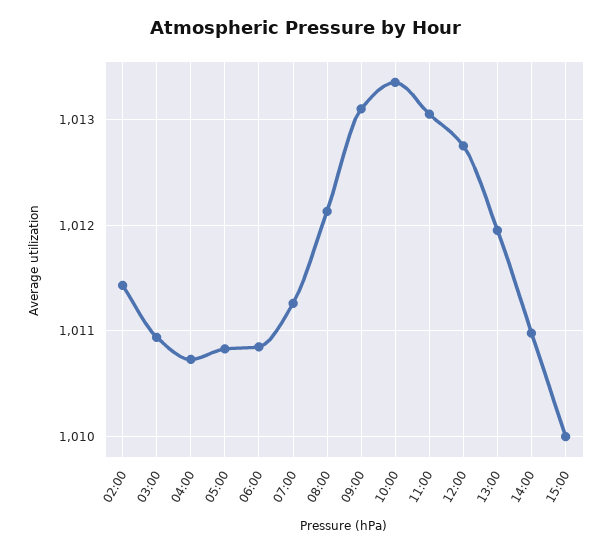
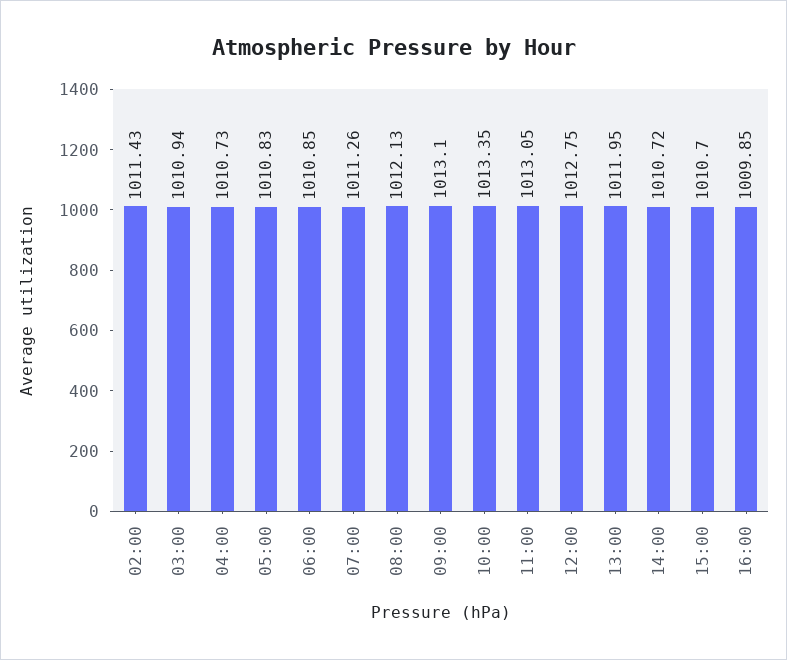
14:00: 1011 -> 1010.72
15:00: 1010 -> 1010.7
16:00: none -> 1009.85

